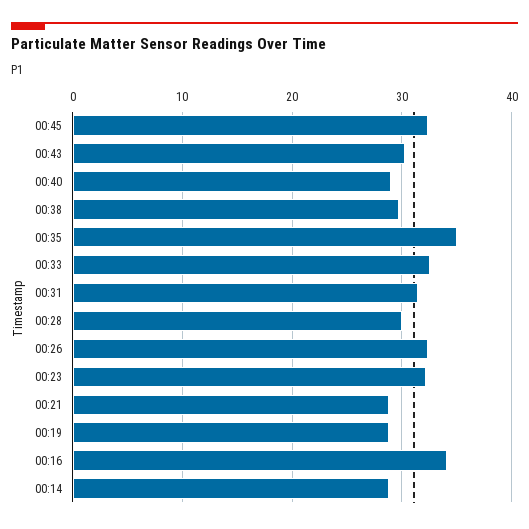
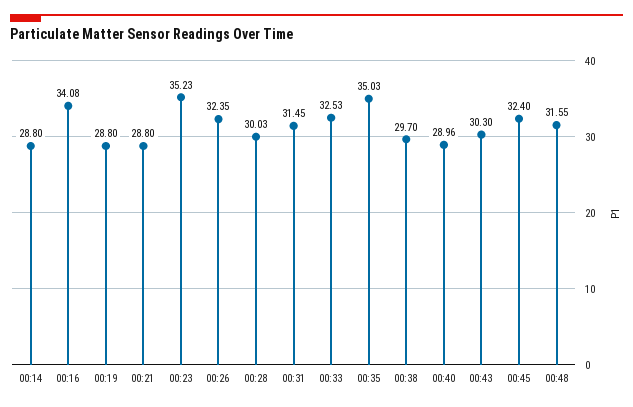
00:23: 32 -> 35.23
00:48: none -> 31.55

